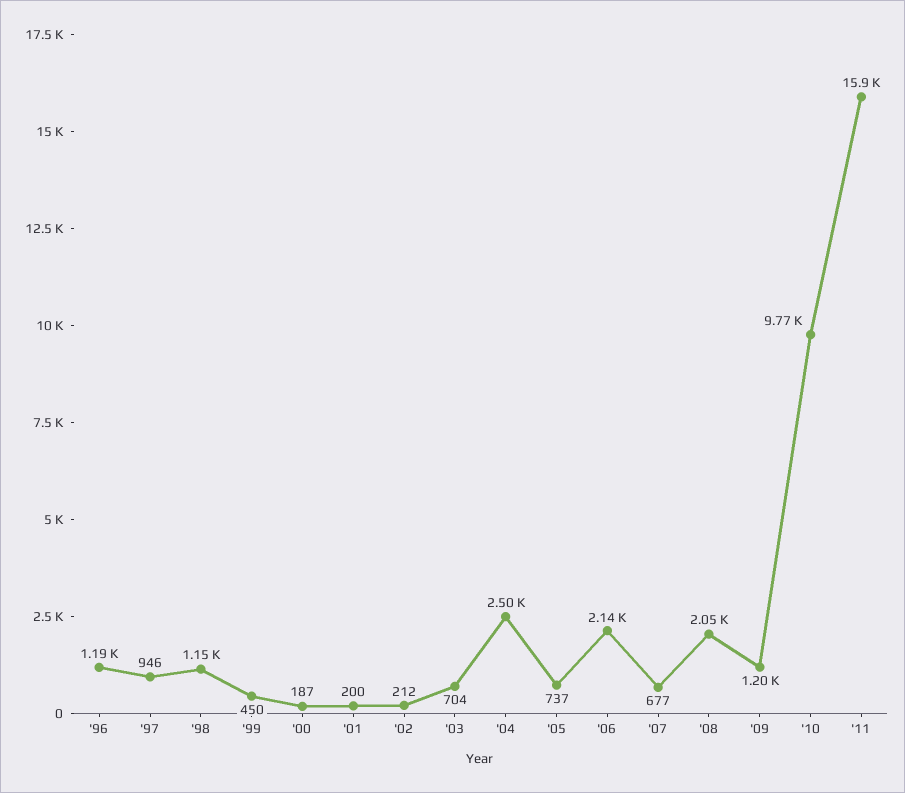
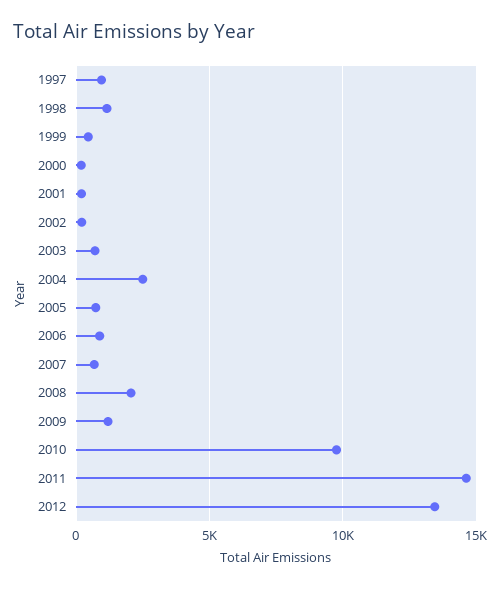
'96: 1190 -> none
'06: 2140 -> 1000
'11: 15900 -> 14500
2012: none -> 13500

